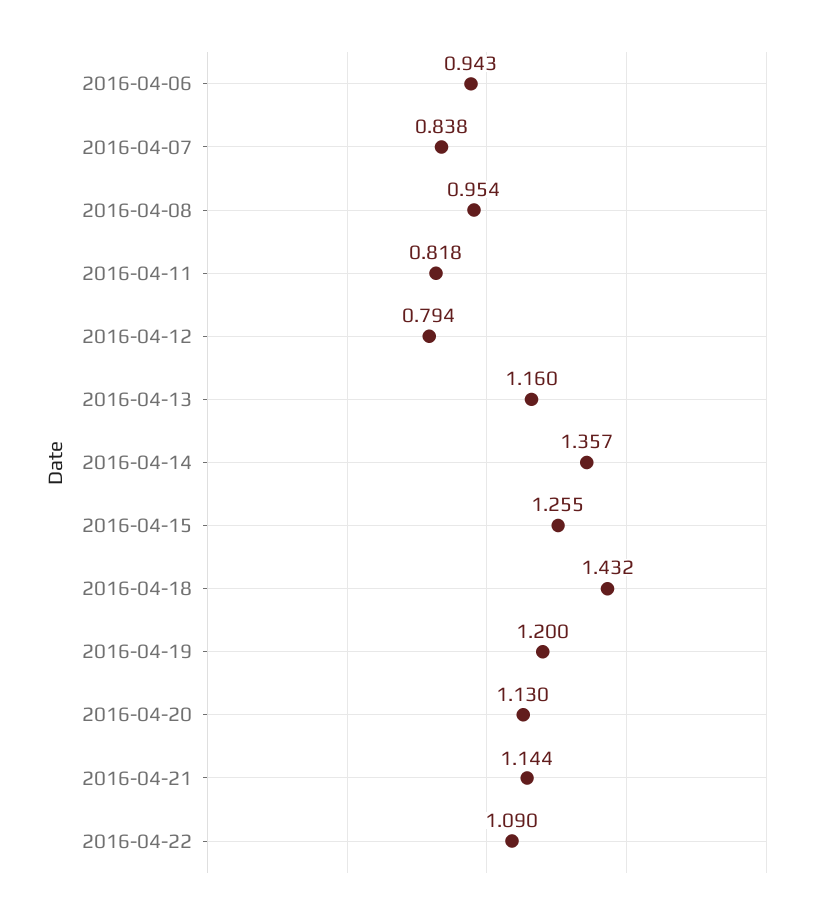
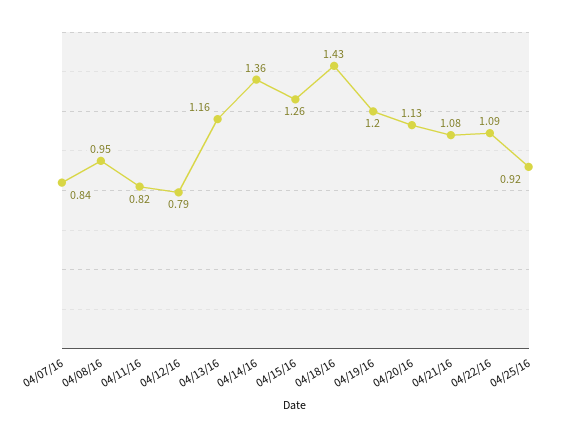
2016-04-06: 0.943 -> none
2016-04-21: 1.144 -> 1.08
04/25/16: none -> 0.92

